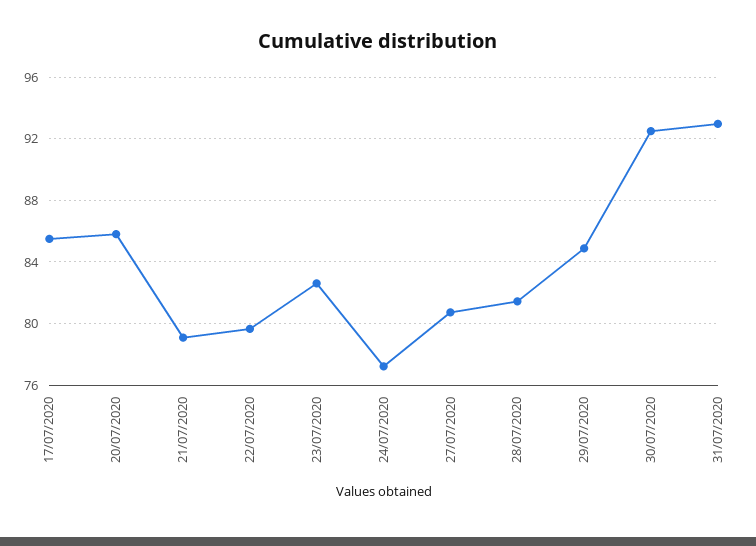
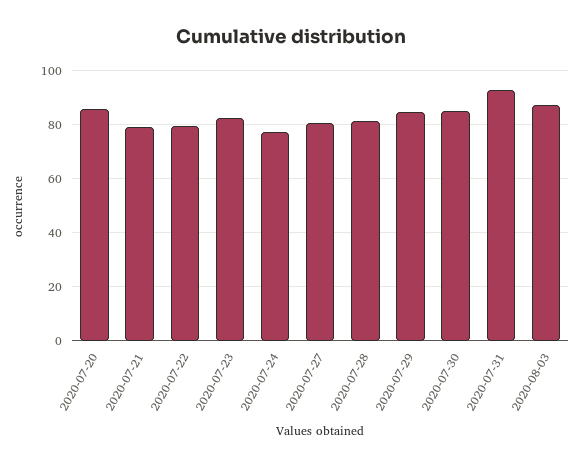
17/07/2020: 85.5 -> none
30/07/2020: 92.5 -> 85
2020-08-03: none -> 87.5

